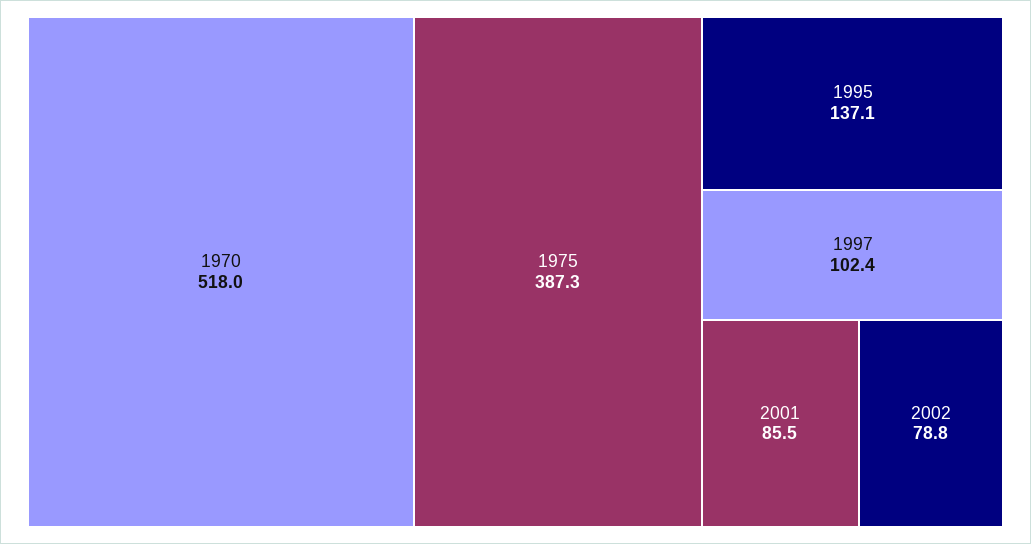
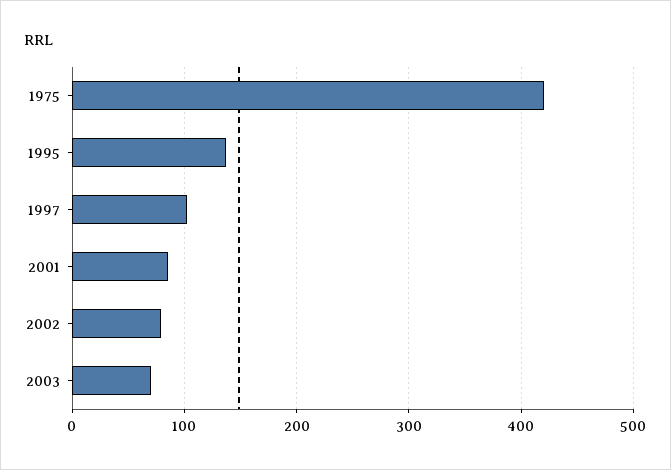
1970: 518 -> none
1975: 387.3 -> 420
2003: none -> 70

